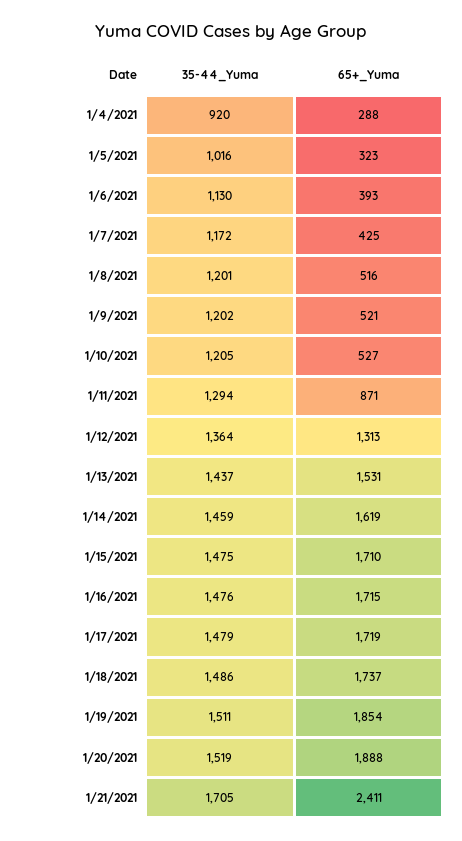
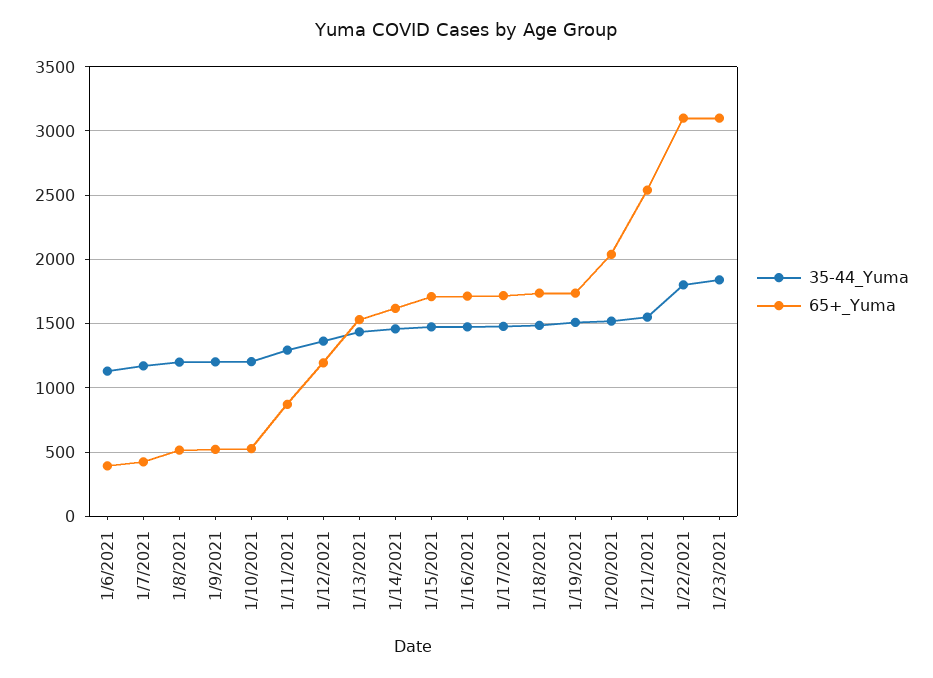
35-44_Yuma, 1/4/2021: 920 -> none
65+_Yuma, 1/4/2021: 288 -> none
35-44_Yuma, 1/5/2021: 1016 -> none
65+_Yuma, 1/5/2021: 323 -> none
65+_Yuma, 1/12/2021: 1313 -> 1200
65+_Yuma, 1/19/2021: 1854 -> 1750
65+_Yuma, 1/20/2021: 1888 -> 2050
35-44_Yuma, 1/21/2021: 1705 -> 1550
65+_Yuma, 1/21/2021: 2411 -> 2550
35-44_Yuma, 1/22/2021: none -> 1800
65+_Yuma, 1/22/2021: none -> 3100
35-44_Yuma, 1/23/2021: none -> 1850
65+_Yuma, 1/23/2021: none -> 3100

